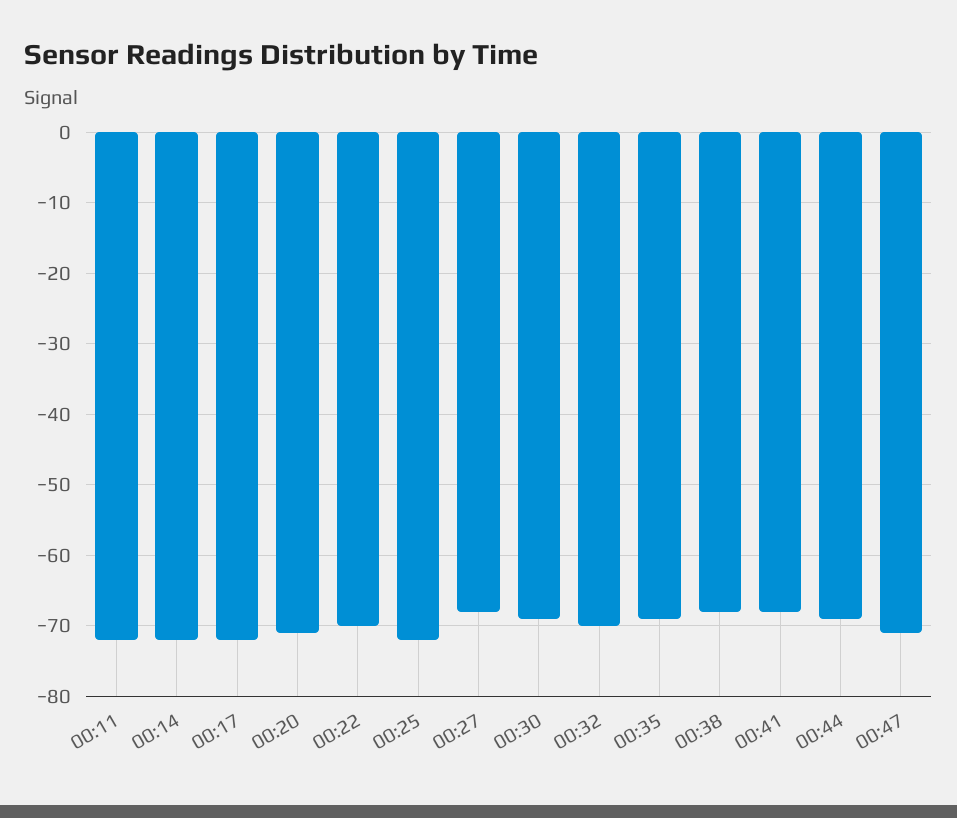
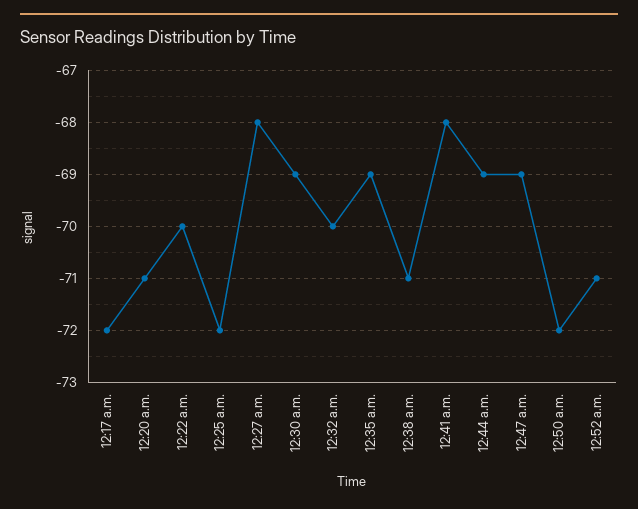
00:11: -72 -> none
00:14: -72 -> none
00:38: -68 -> -71
00:47: -71 -> -69
12:50 a.m.: none -> -72
12:52 a.m.: none -> -71

